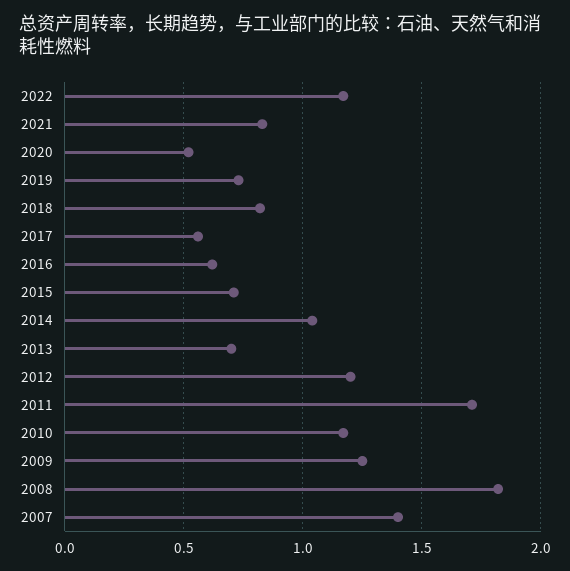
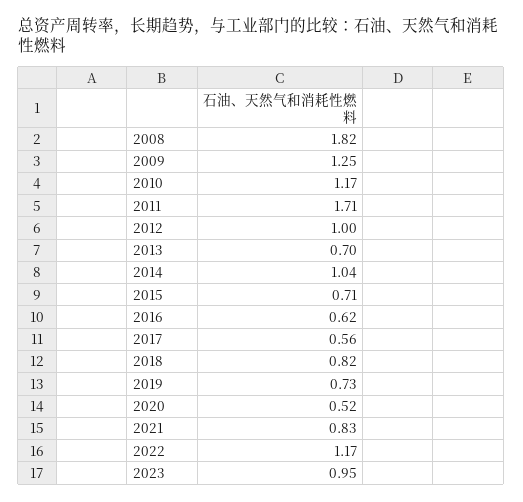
2012: 1.2 -> 1
2007: 1.4 -> none
2023: none -> 0.95

